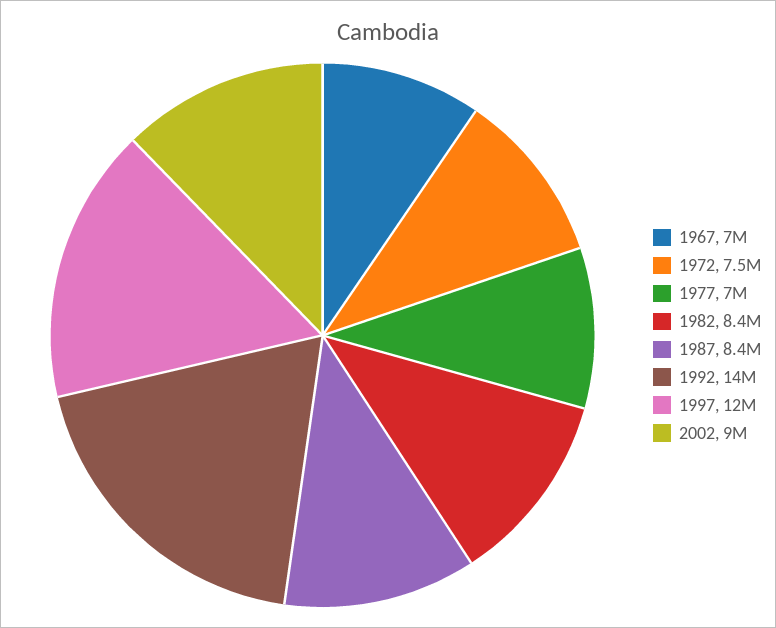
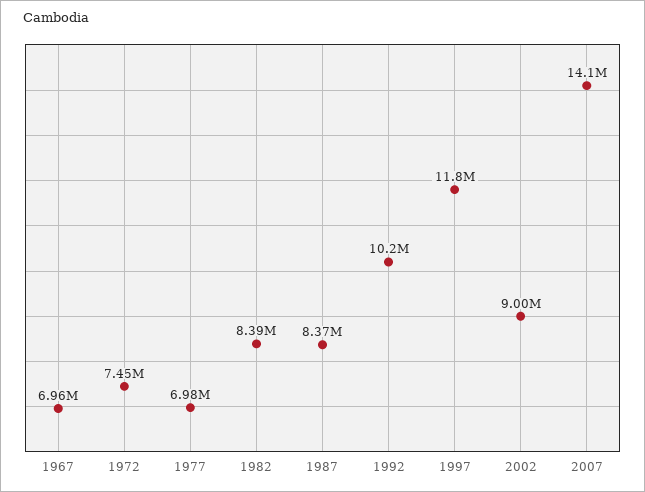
1992: 14000000 -> 10200000
2007: none -> 14100000

